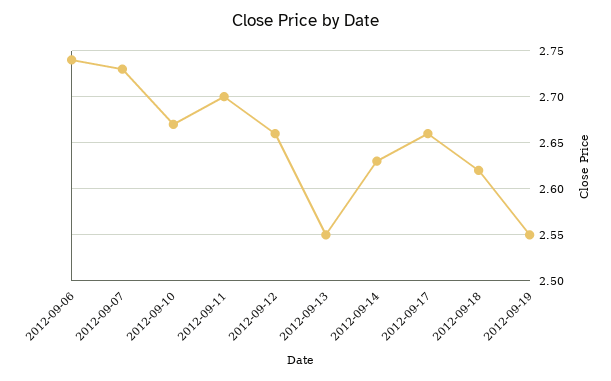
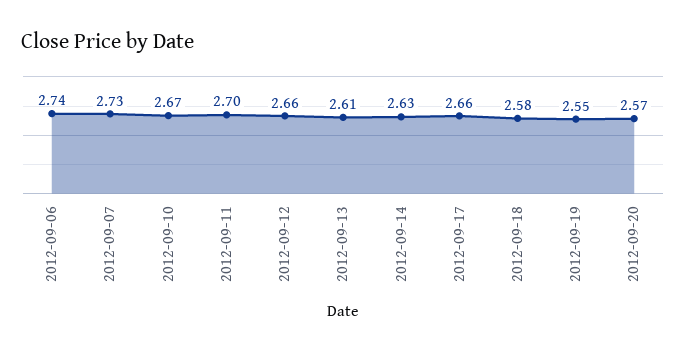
2012-09-13: 2.55 -> 2.61
2012-09-18: 2.62 -> 2.58
2012-09-20: none -> 2.57

